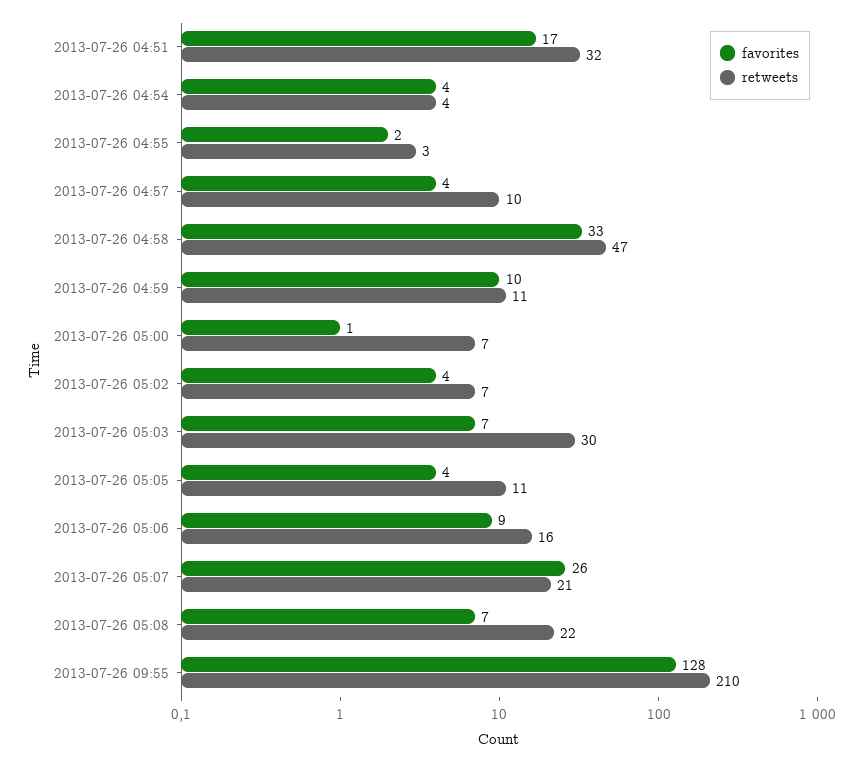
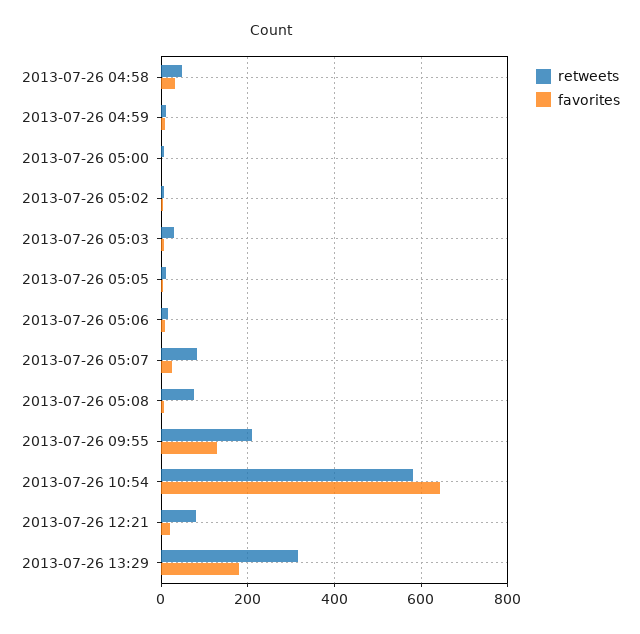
favorites, 2013-07-26 04:51: 17 -> none
retweets, 2013-07-26 04:51: 32 -> none
favorites, 2013-07-26 04:54: 4 -> none
retweets, 2013-07-26 04:54: 4 -> none
favorites, 2013-07-26 04:55: 2 -> none
retweets, 2013-07-26 04:55: 3 -> none
favorites, 2013-07-26 04:57: 4 -> none
retweets, 2013-07-26 04:57: 10 -> none
retweets, 2013-07-26 05:07: 21 -> 80
retweets, 2013-07-26 05:08: 22 -> 80
retweets, 2013-07-26 10:54: none -> 580
favorites, 2013-07-26 10:54: none -> 640
retweets, 2013-07-26 12:21: none -> 80
favorites, 2013-07-26 12:21: none -> 20
retweets, 2013-07-26 13:29: none -> 320
favorites, 2013-07-26 13:29: none -> 180

